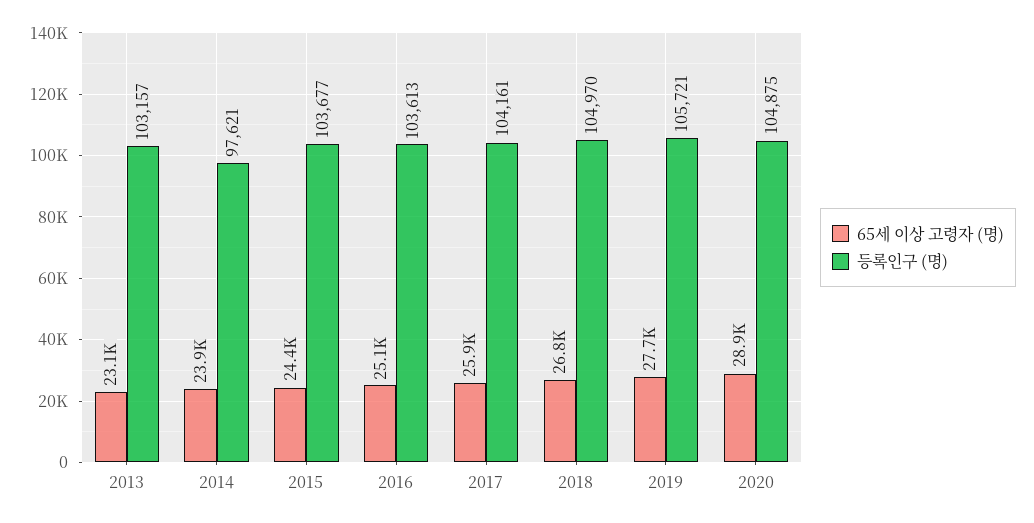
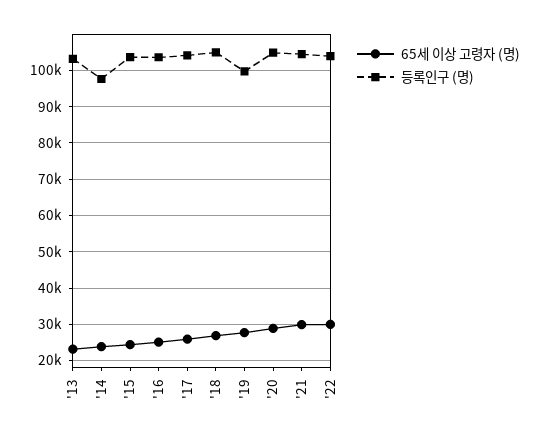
등록인구 (명), 2019: 105721 -> 100000
65세 이상 고령자 (명), '21: none -> 30000
등록인구 (명), '21: none -> 104000
65세 이상 고령자 (명), '22: none -> 30000
등록인구 (명), '22: none -> 104000

